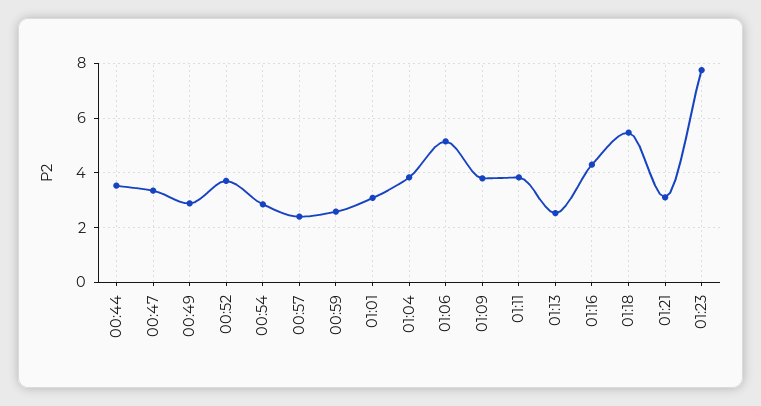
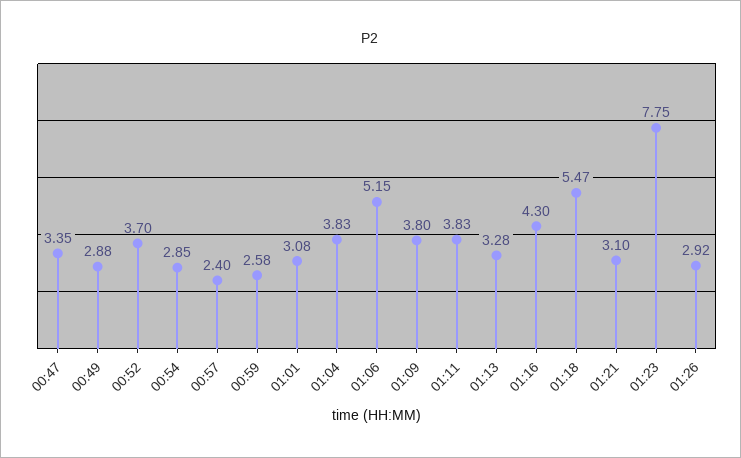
00:44: 3.5 -> none
01:13: 2.5 -> 3.28
01:26: none -> 2.92

